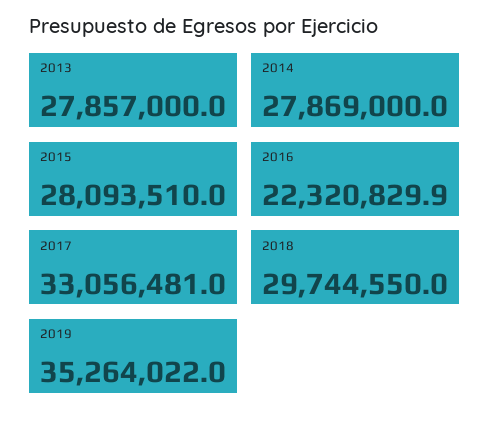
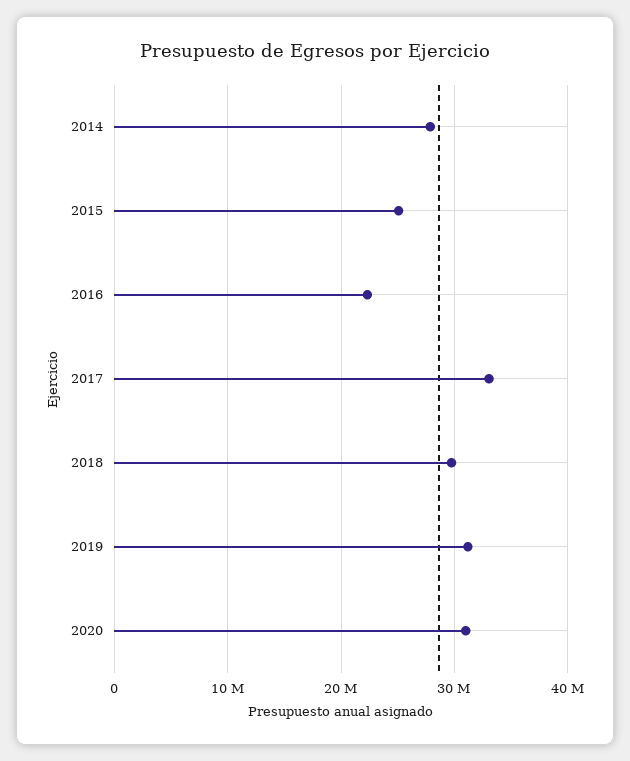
2013: 27857000 -> none
2015: 28093510 -> 25000000
2019: 35264022 -> 31000000
2020: none -> 31000000

